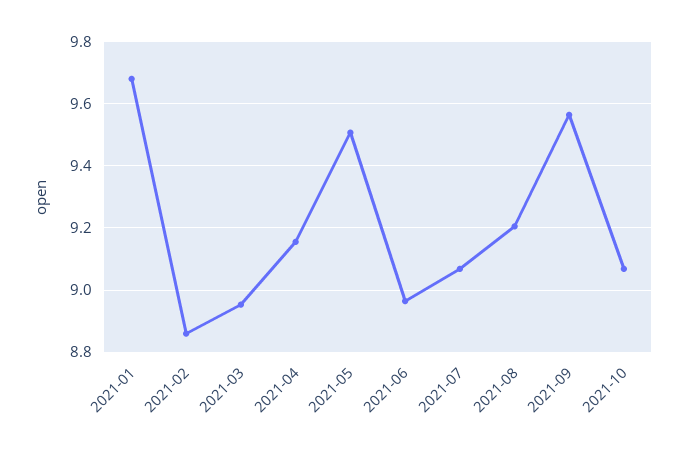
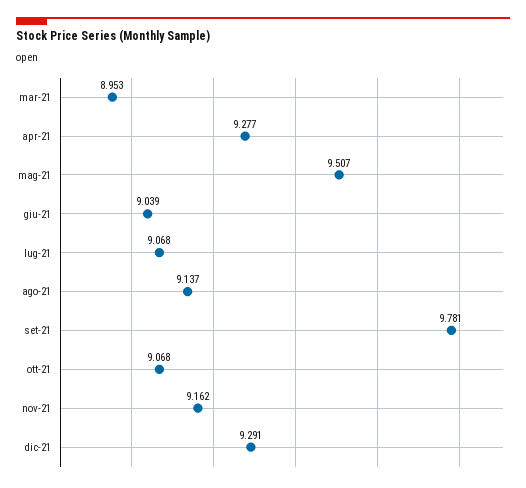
2021-01: 9.68 -> none
2021-02: 8.86 -> none
2021-04: 9.16 -> 9.277
2021-06: 8.96 -> 9.039
2021-08: 9.2 -> 9.137
2021-09: 9.56 -> 9.781
nov-21: none -> 9.162
dic-21: none -> 9.291

